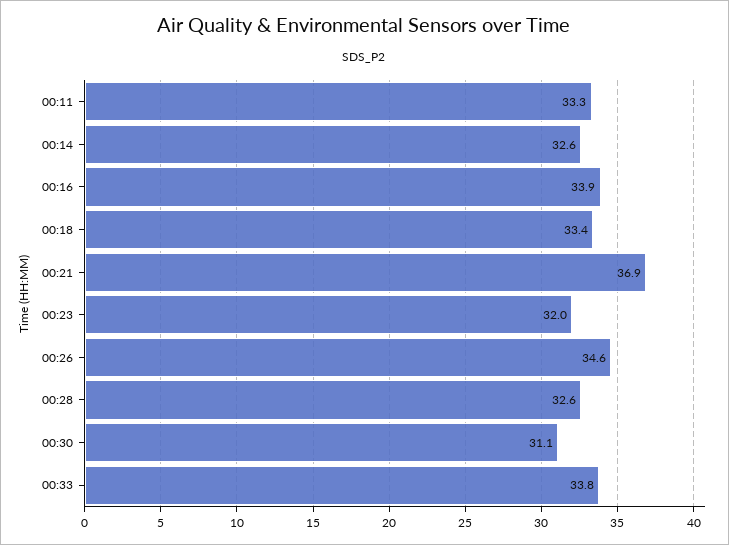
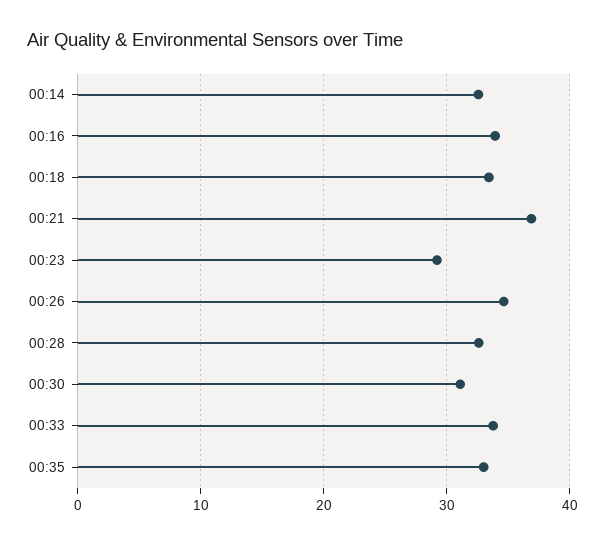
00:11: 33.3 -> none
00:23: 32 -> 29
00:35: none -> 33

